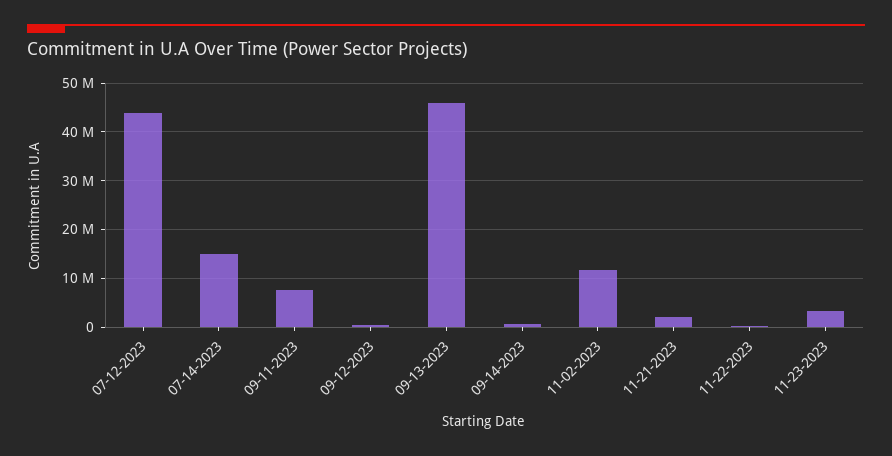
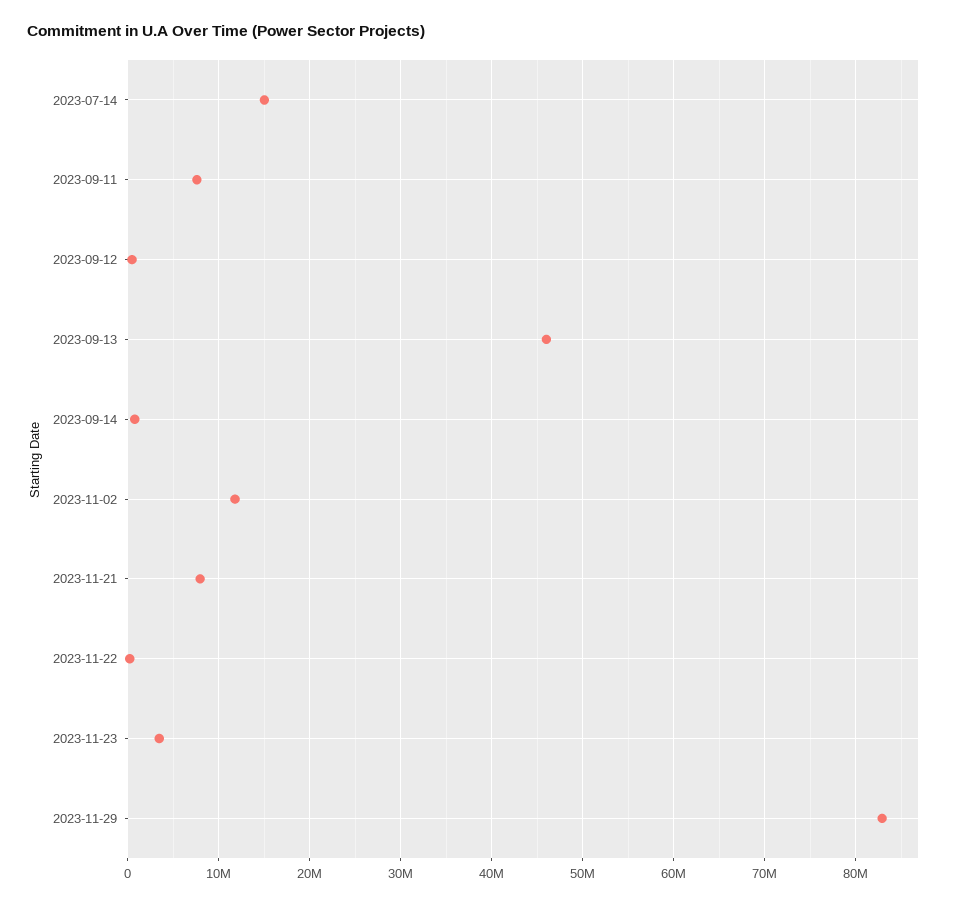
07-12-2023: 44000000 -> none
11-21-2023: 2000000 -> 8000000
2023-11-29: none -> 83000000

